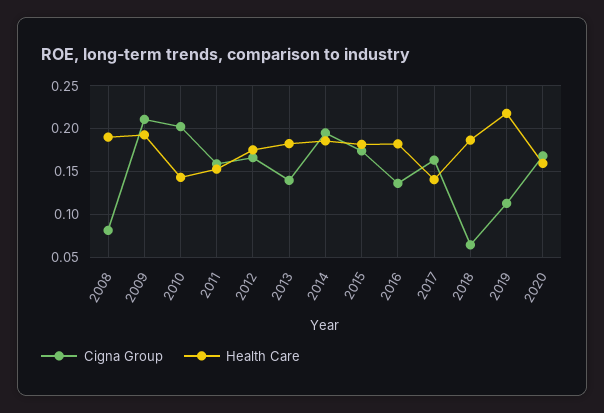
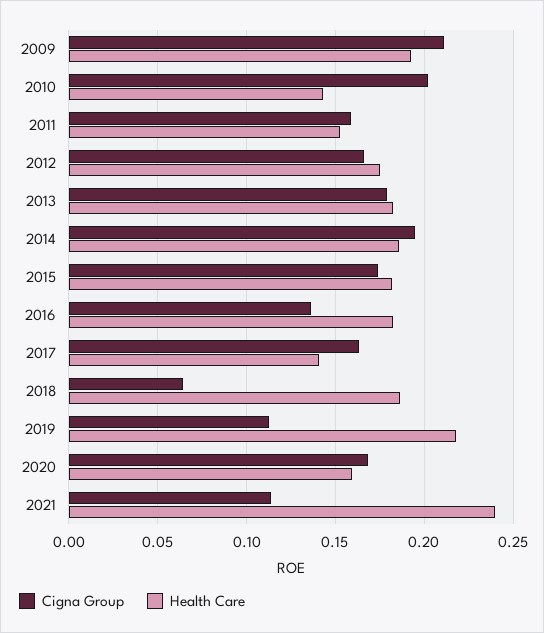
Cigna Group, 2008: 0.08 -> none
Health Care, 2008: 0.19 -> none
Cigna Group, 2013: 0.14 -> 0.18
Cigna Group, 2021: none -> 0.115
Health Care, 2021: none -> 0.24

